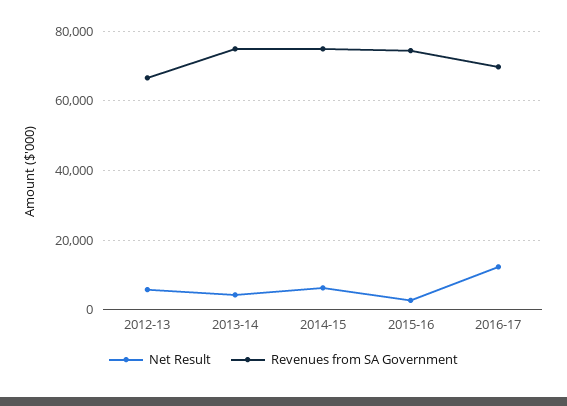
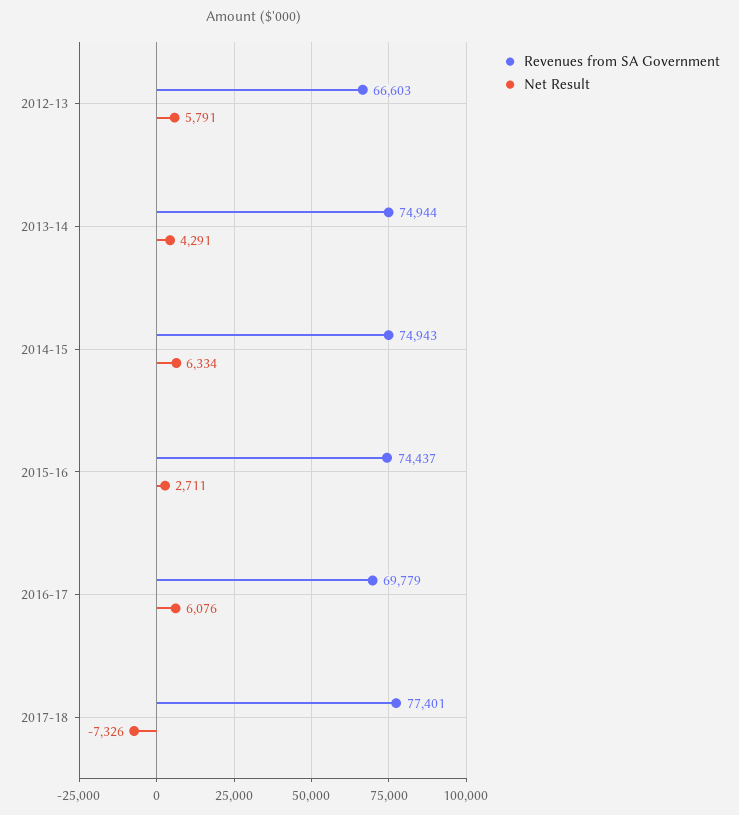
Net Result, 2016-17: 12000 -> 6076
Revenues from SA Government, 2017-18: none -> 77401
Net Result, 2017-18: none -> -7326

